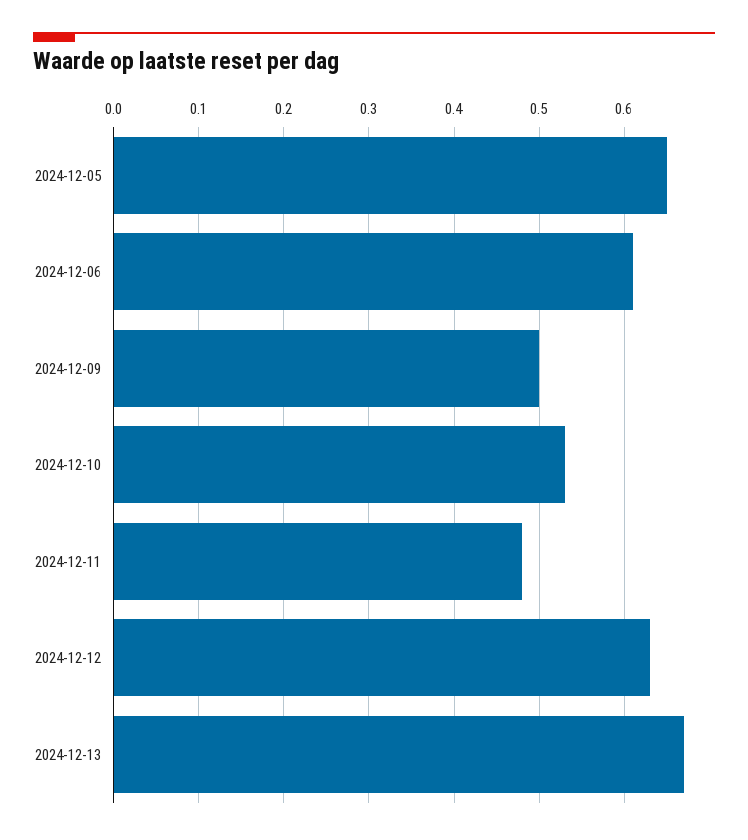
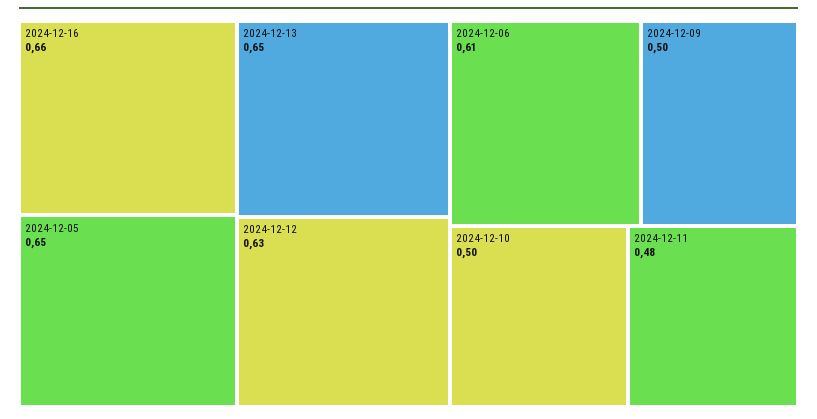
2024-12-10: 0.53 -> 0.5
2024-12-13: 0.67 -> 0.65
2024-12-16: none -> 0.66

